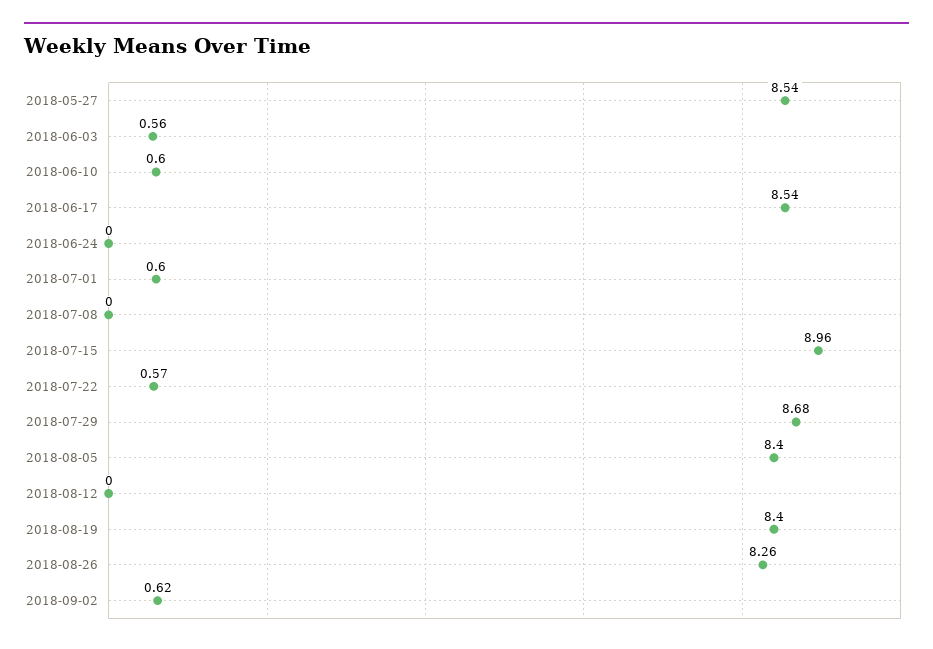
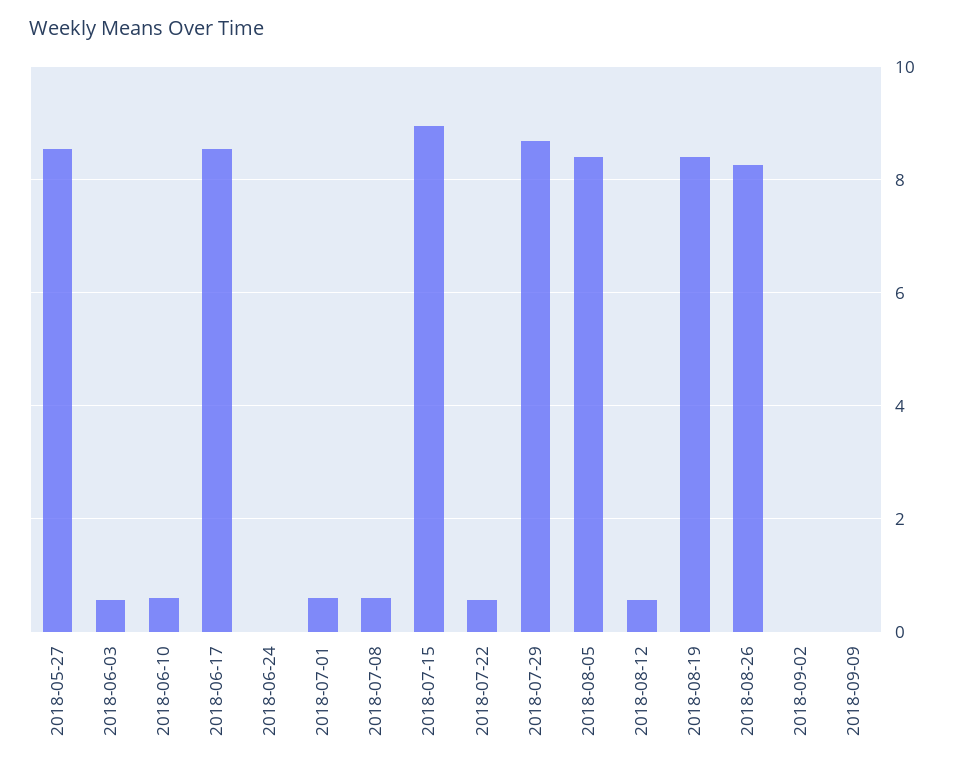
2018-07-08: 0 -> 0.6
2018-08-12: 0 -> 0.6
2018-09-02: 0.62 -> 0
2018-09-09: none -> 0

